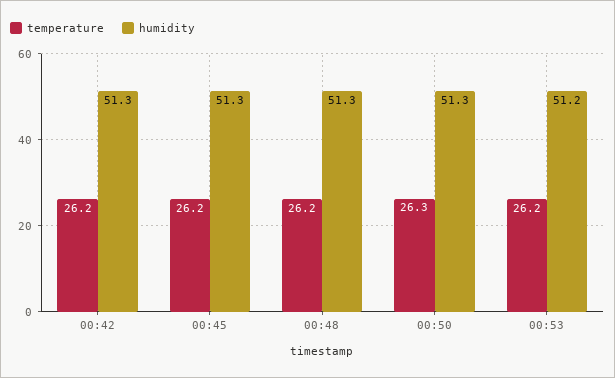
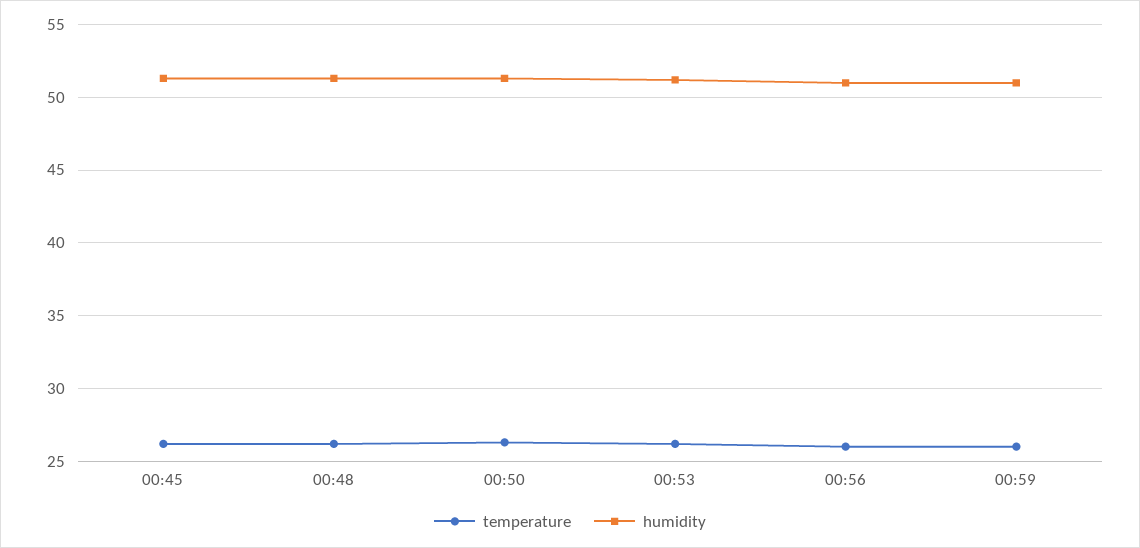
temperature, 00:42: 26.2 -> none
humidity, 00:42: 51.3 -> none
temperature, 00:56: none -> 26
humidity, 00:56: none -> 51
temperature, 00:59: none -> 26
humidity, 00:59: none -> 51

